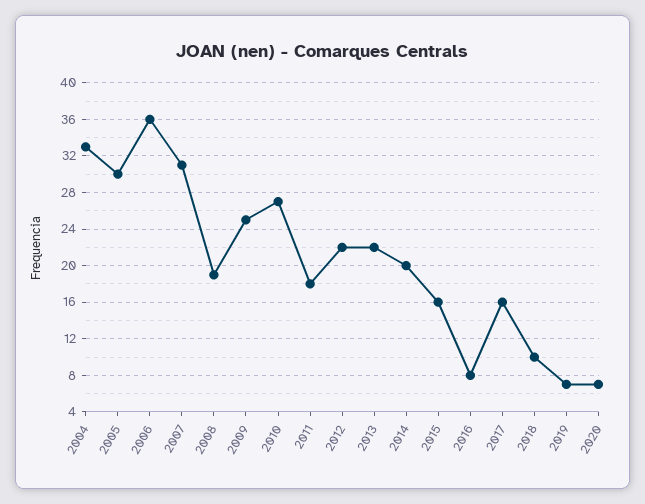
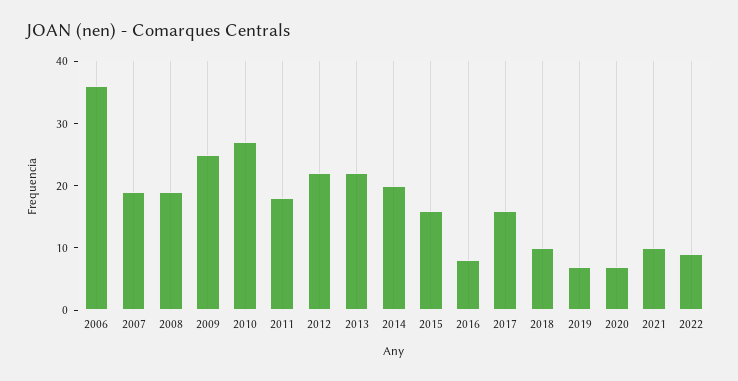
2004: 33 -> none
2005: 30 -> none
2007: 31 -> 20
2021: none -> 10
2022: none -> 10

